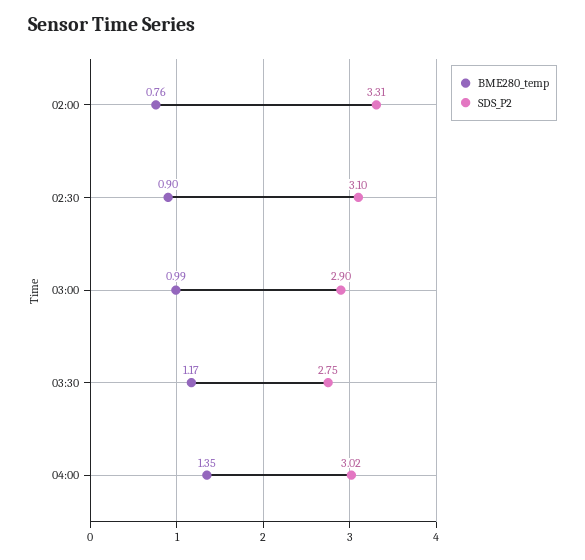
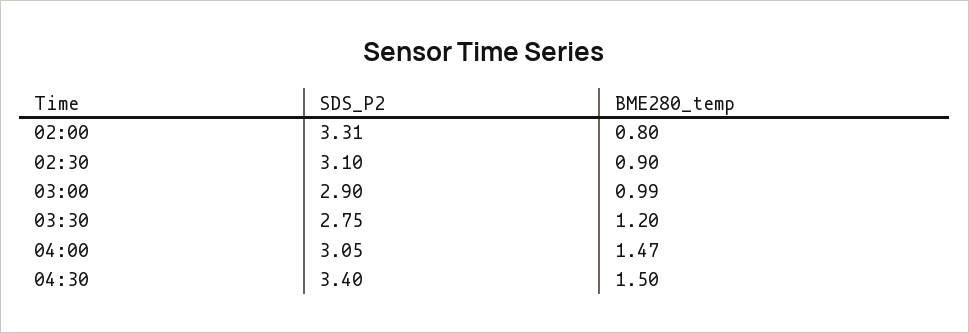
BME280_temp, 02:00: 0.76 -> 0.8
BME280_temp, 03:30: 1.17 -> 1.2
BME280_temp, 04:00: 1.35 -> 1.47
SDS_P2, 04:00: 3.02 -> 3.05
SDS_P2, 04:30: none -> 3.4
BME280_temp, 04:30: none -> 1.5

